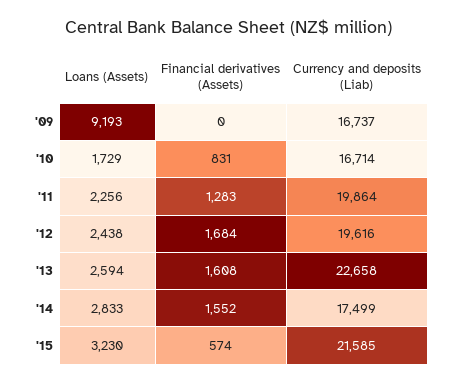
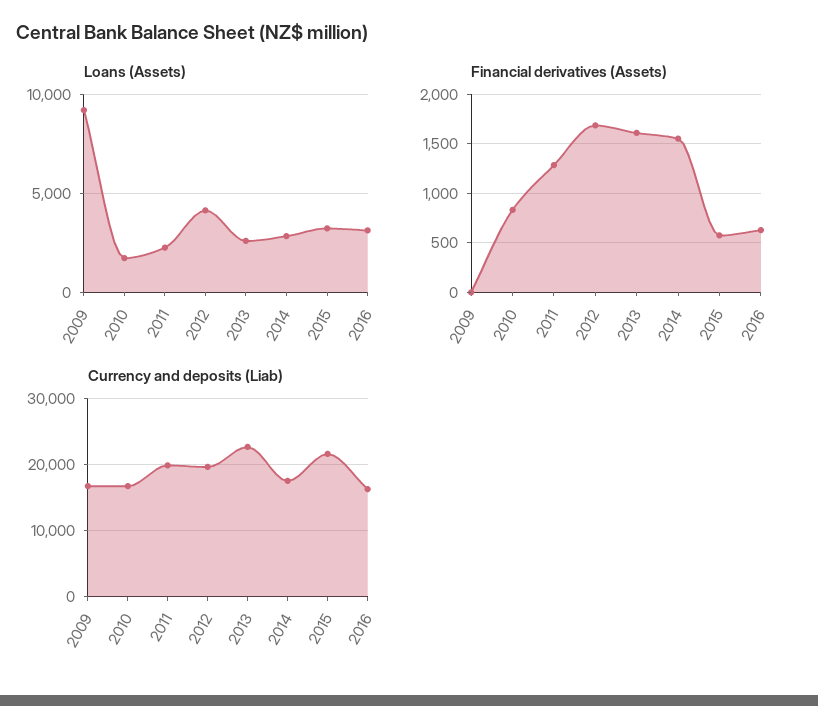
Loans (Assets), '12: 2438 -> 4000
Loans (Assets), 2016: none -> 3000
Financial derivatives (Assets), 2016: none -> 600
Currency and deposits (Liab), 2016: none -> 16000

